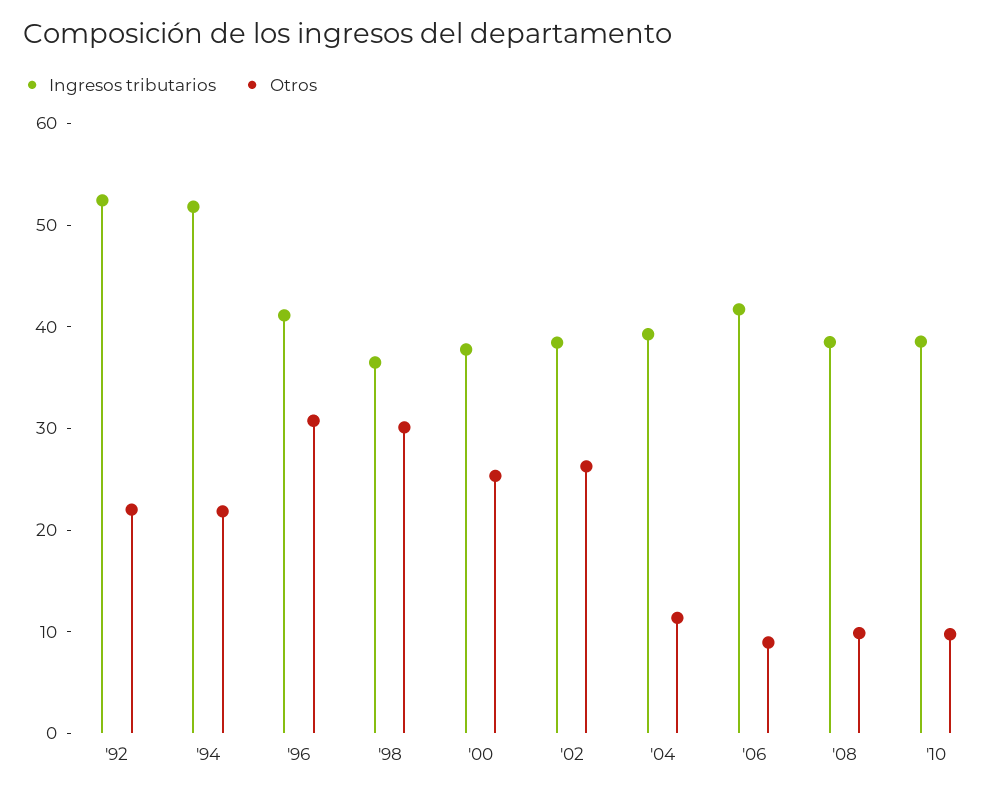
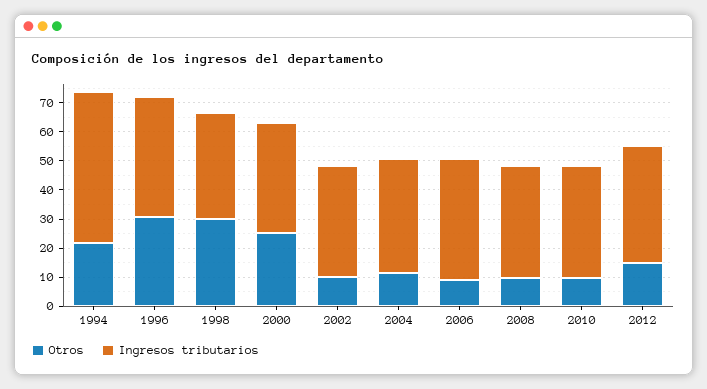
Ingresos tributarios, '92: 52 -> none
Otros, '92: 22 -> none
Otros, '02: 26 -> 10
Otros, 2012: none -> 15
Ingresos tributarios, 2012: none -> 40

